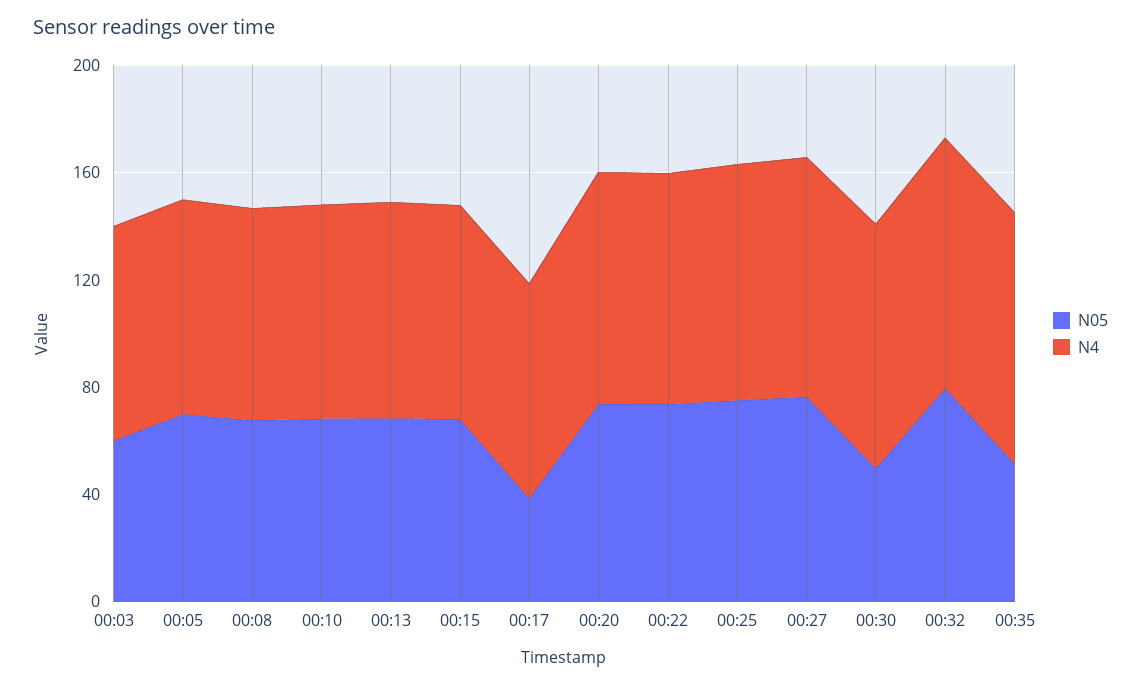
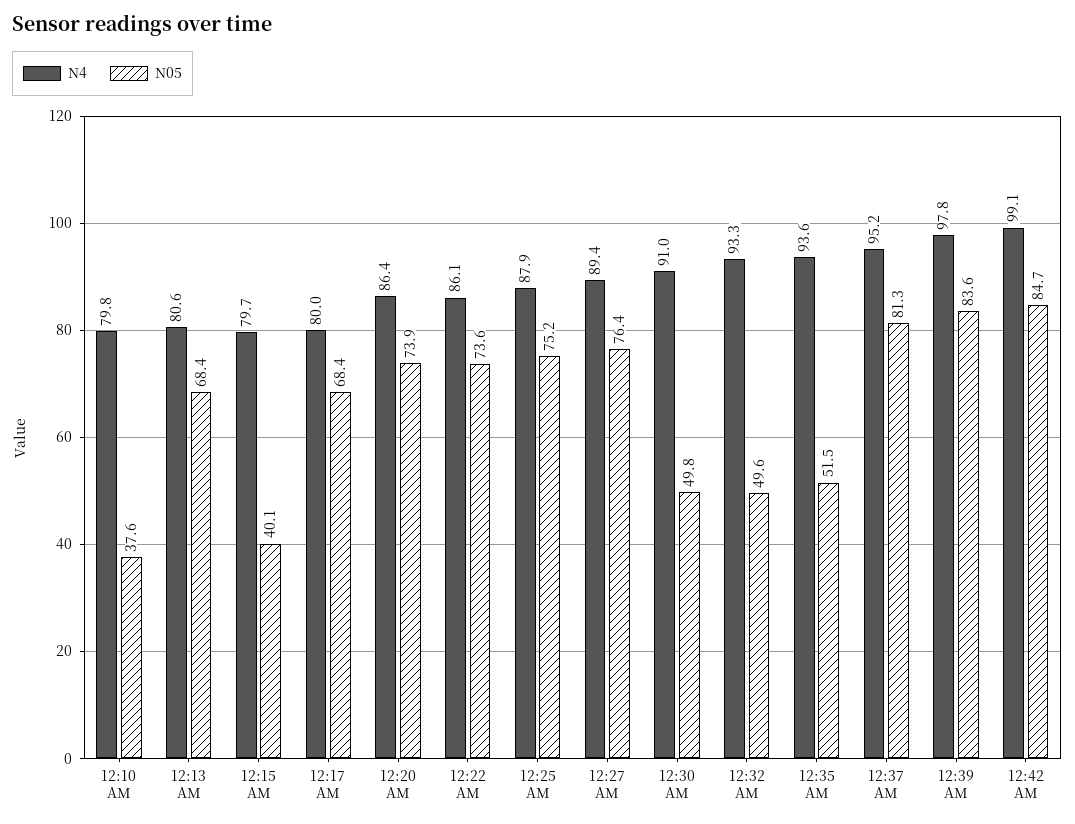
N05, 00:03: 60 -> none
N4, 00:03: 80 -> none
N05, 00:05: 70 -> none
N4, 00:05: 80 -> none
N05, 00:08: 70 -> none
N4, 00:08: 80 -> none
N05, 00:10: 70 -> 37.6
N05, 00:15: 70 -> 40.1
N05, 00:17: 40 -> 68.4
N05, 00:32: 80 -> 49.6
N4, 12:37 AM: none -> 95.2
N05, 12:37 AM: none -> 81.3
N4, 12:39 AM: none -> 97.8
N05, 12:39 AM: none -> 83.6
N4, 12:42 AM: none -> 99.1
N05, 12:42 AM: none -> 84.7

